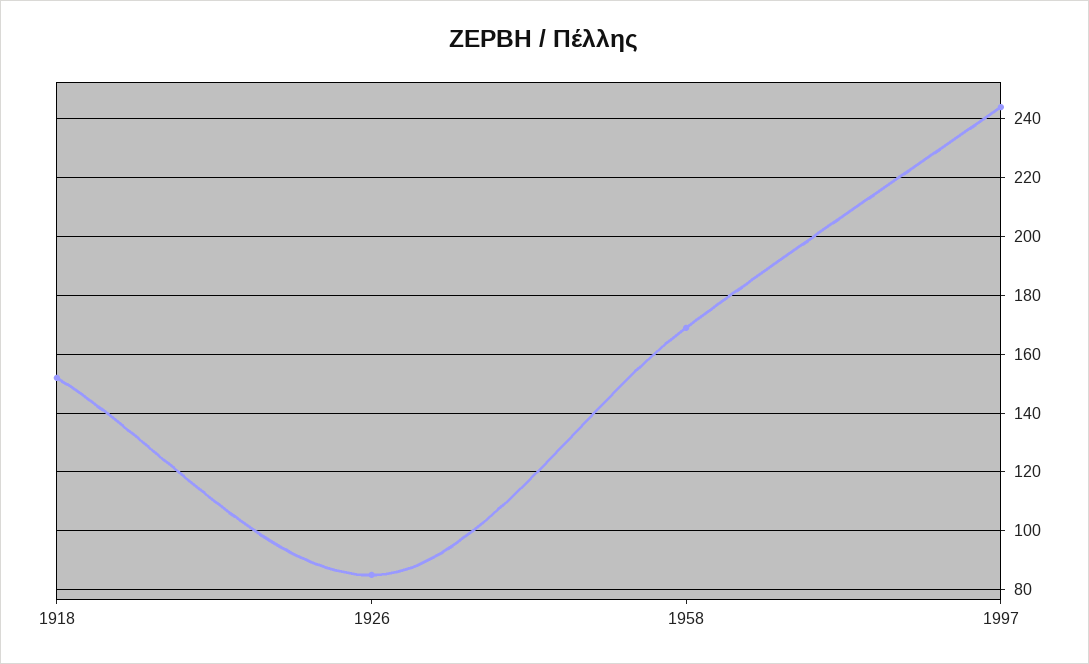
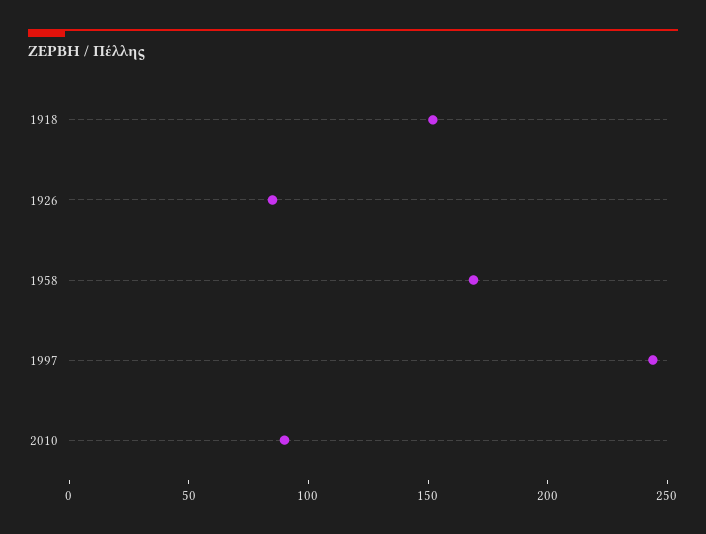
2010: none -> 90

